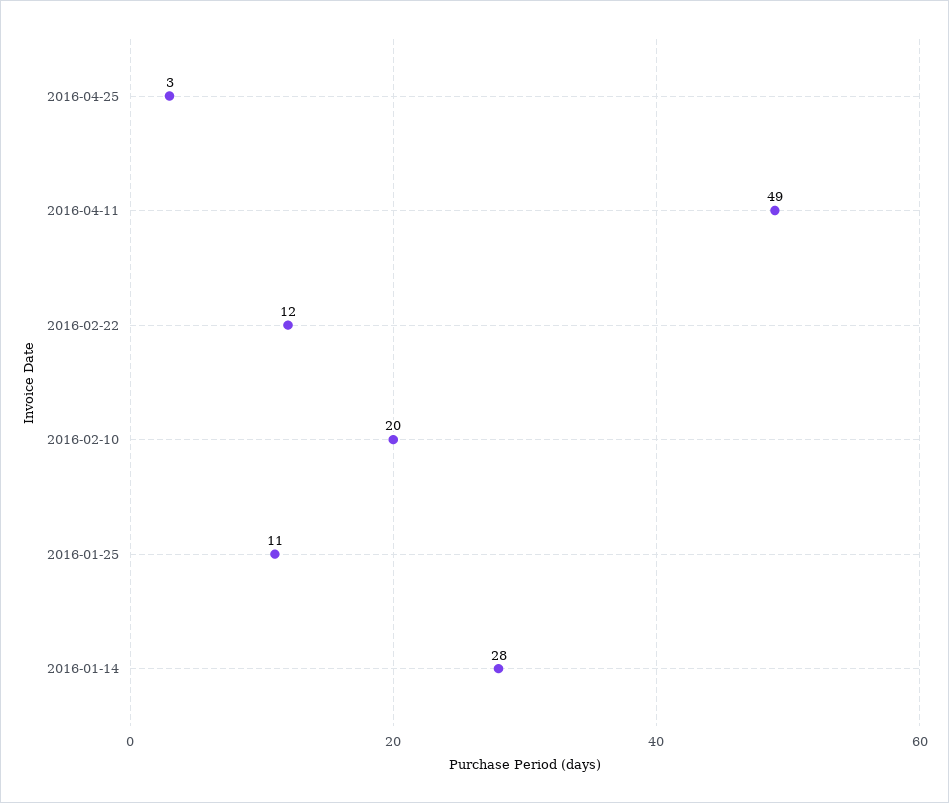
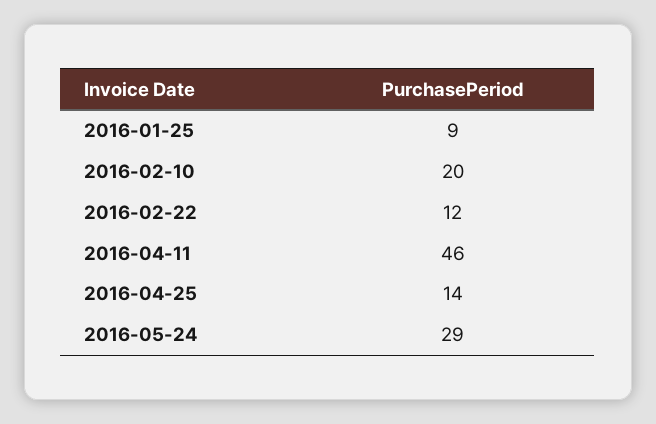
2016-04-25: 3 -> 14
2016-04-11: 49 -> 46
2016-01-25: 11 -> 9
2016-01-14: 28 -> none
2016-05-24: none -> 29

